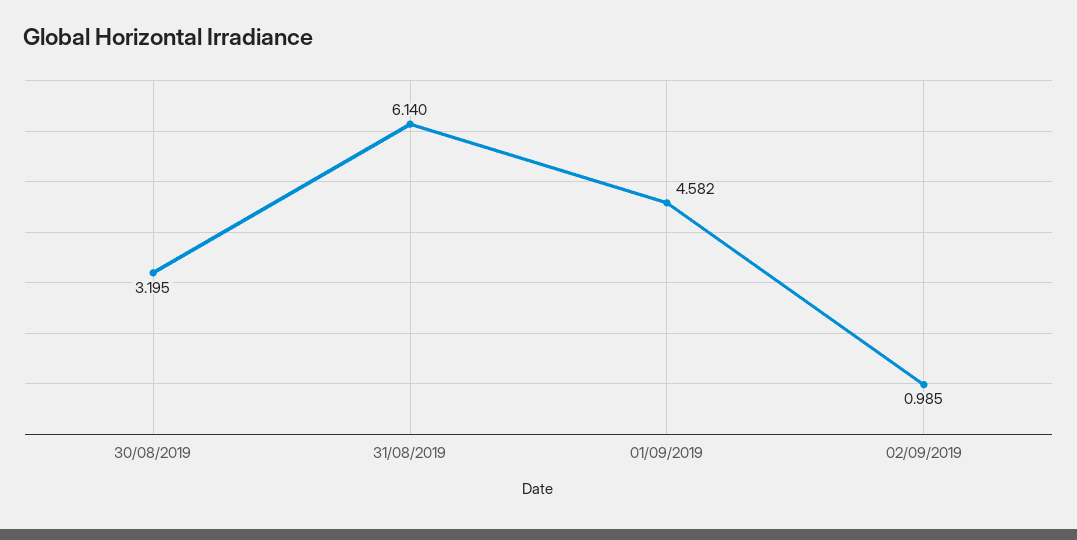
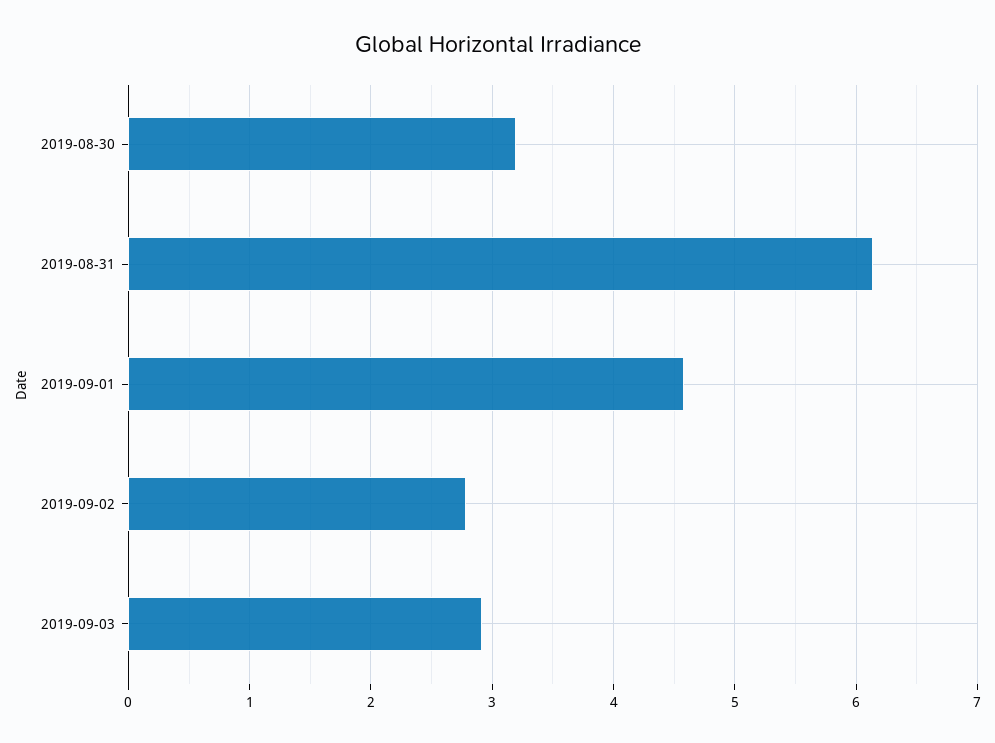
02/09/2019: 0.985 -> 2.8
2019-09-03: none -> 2.9

